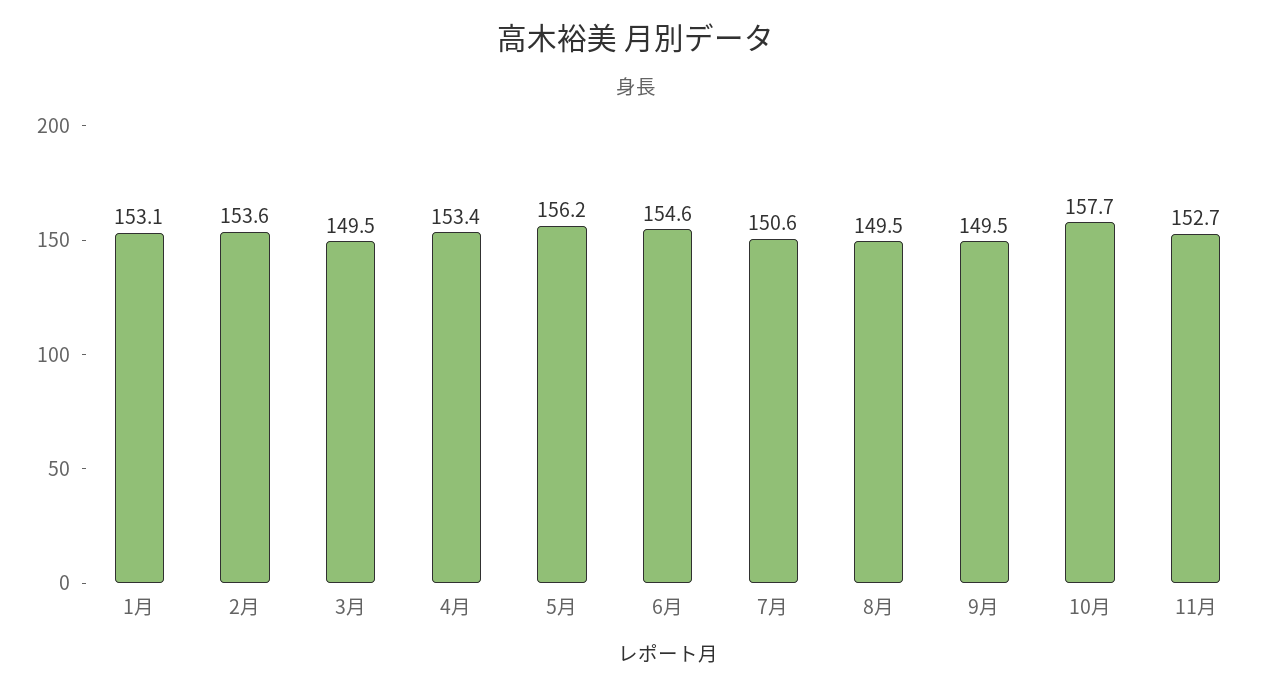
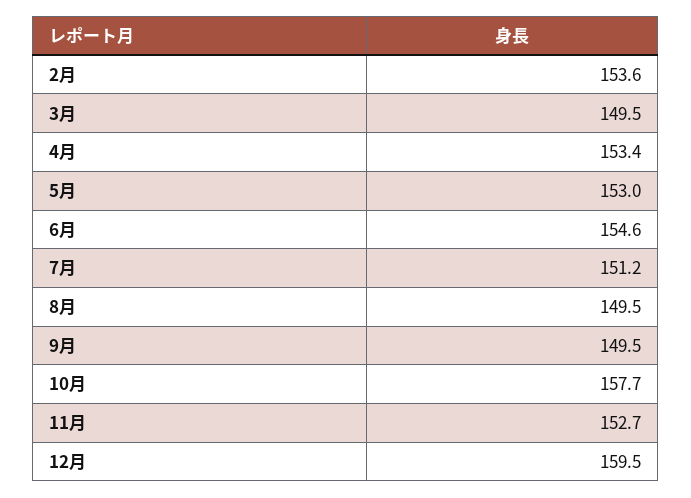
1月: 153.1 -> none
5月: 156.2 -> 153
7月: 150.6 -> 151.2
12月: none -> 159.5

